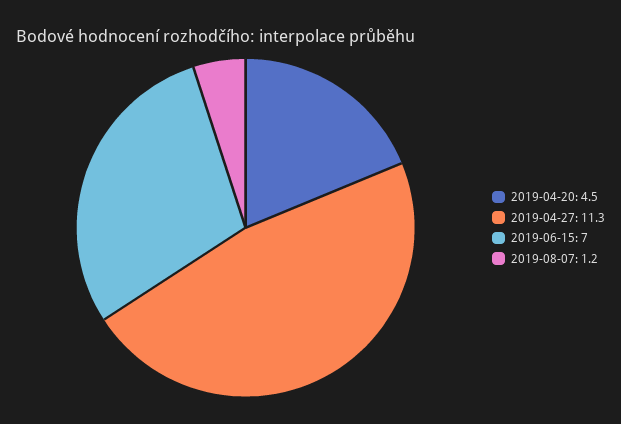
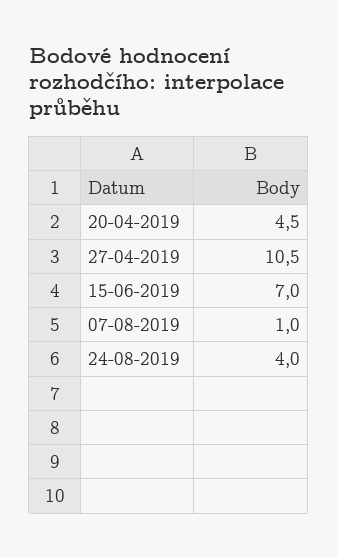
2019-04-27: 11.3 -> 10.5
2019-08-07: 1.2 -> 1
24-08-2019: none -> 4

